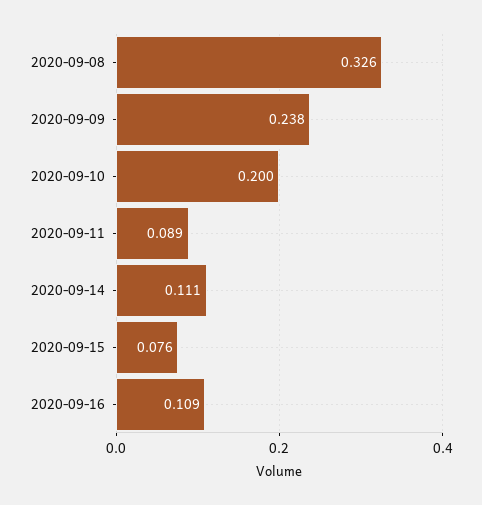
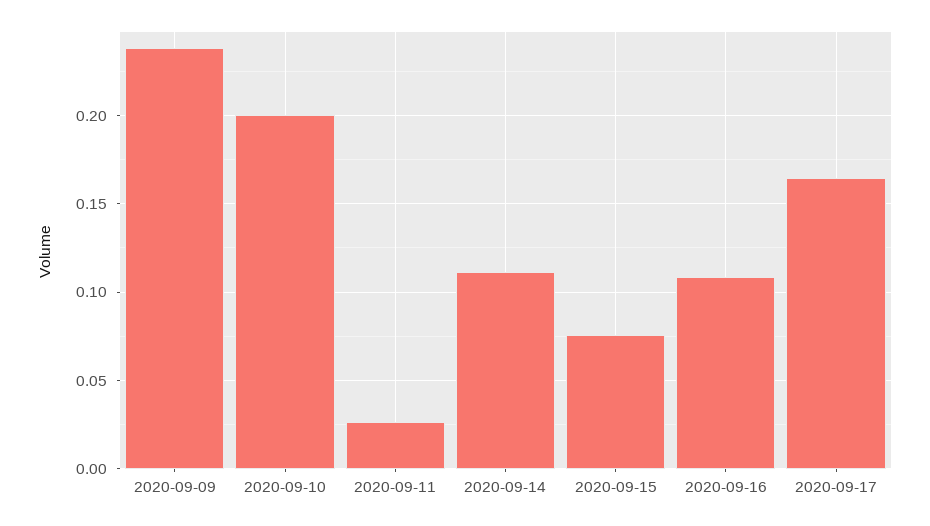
2020-09-08: 0.326 -> none
2020-09-11: 0.089 -> 0.025
2020-09-17: none -> 0.165

